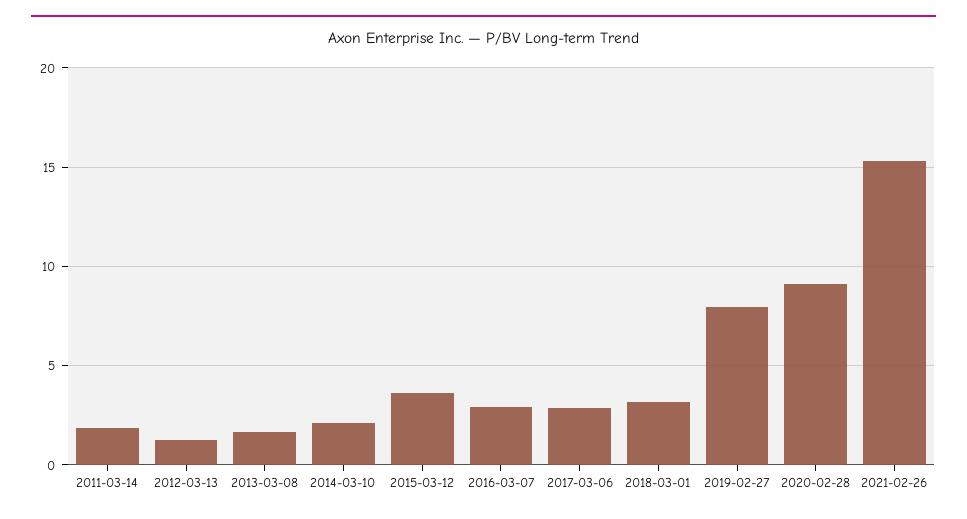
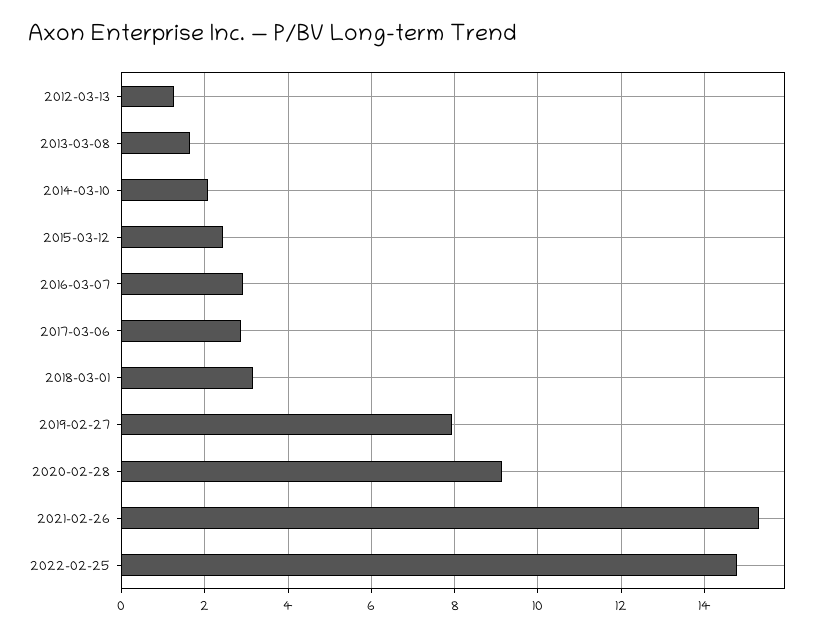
2011-03-14: 2 -> none
2015-03-12: 3.5 -> 2.4
2022-02-25: none -> 14.8

